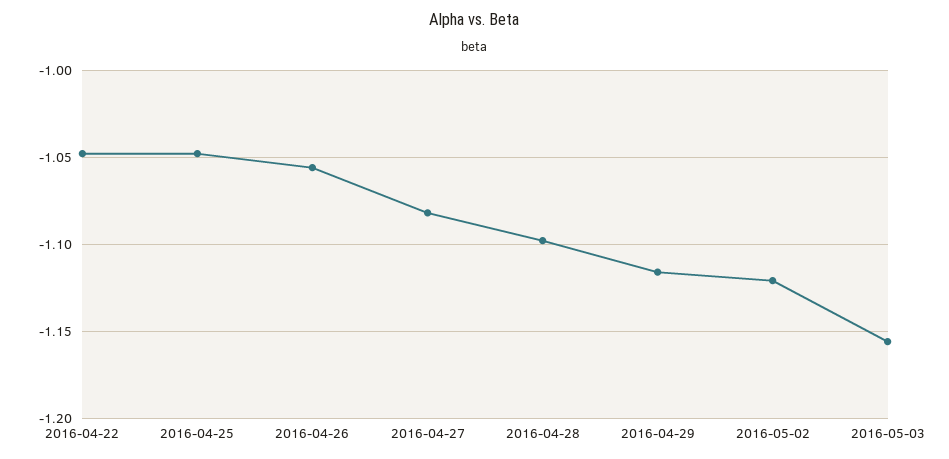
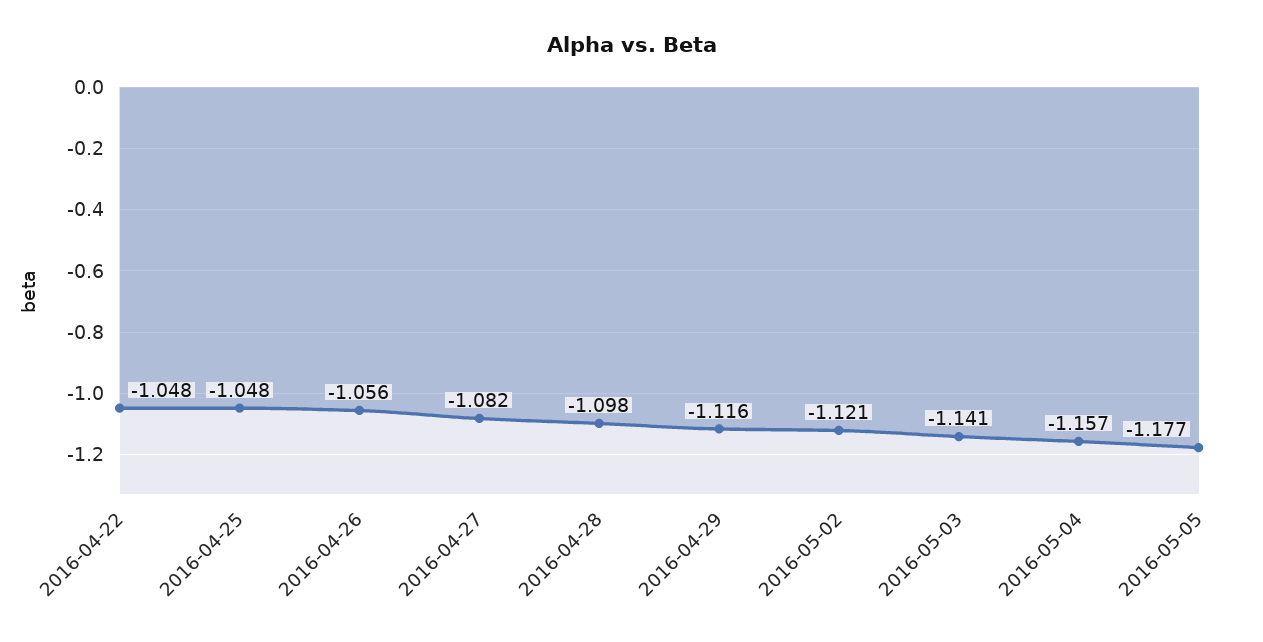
2016-05-03: -1.155 -> -1.141
2016-05-04: none -> -1.157
2016-05-05: none -> -1.177

